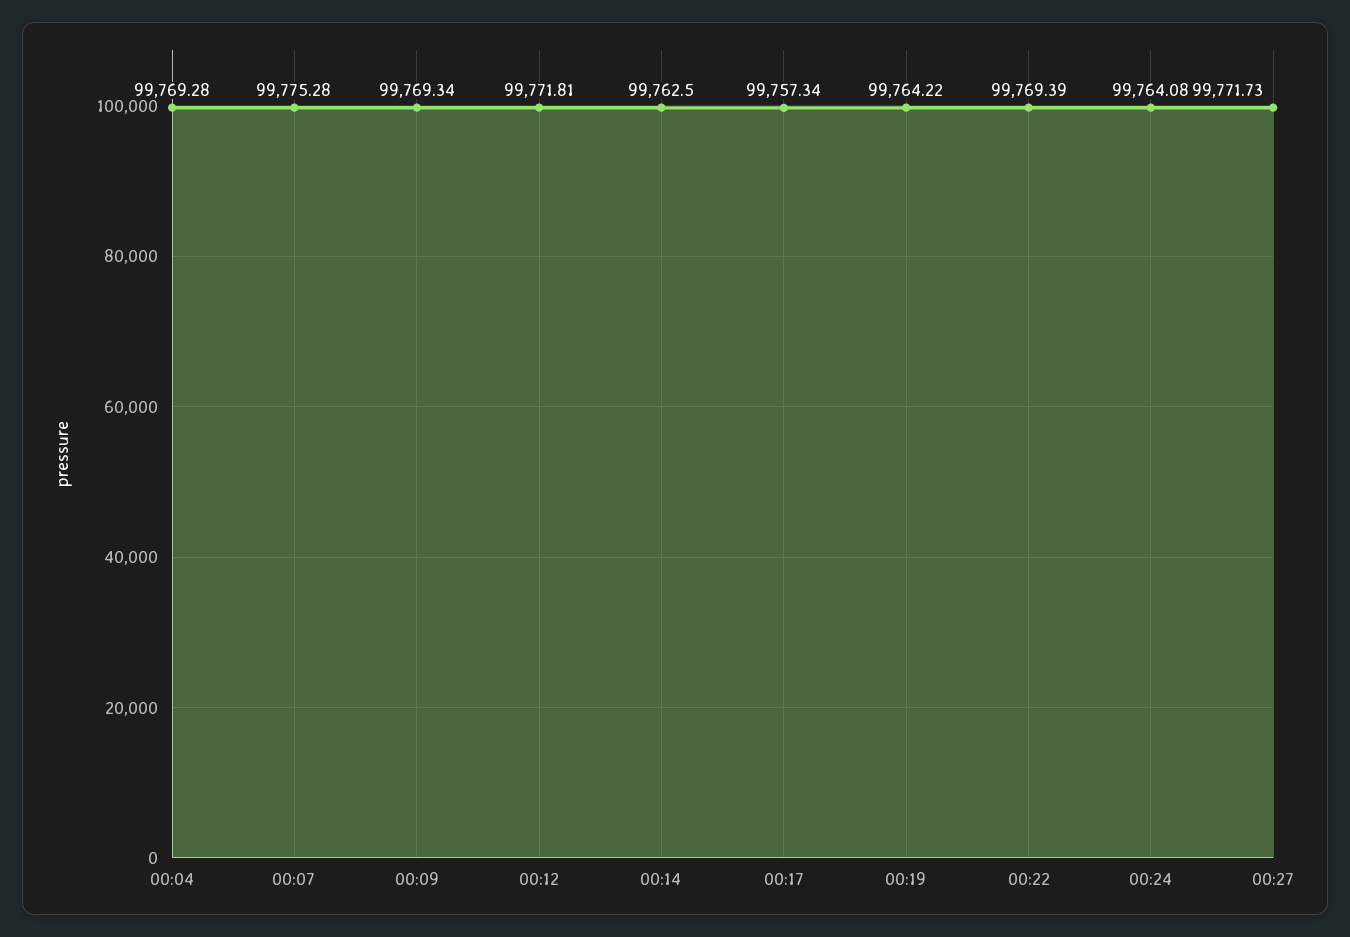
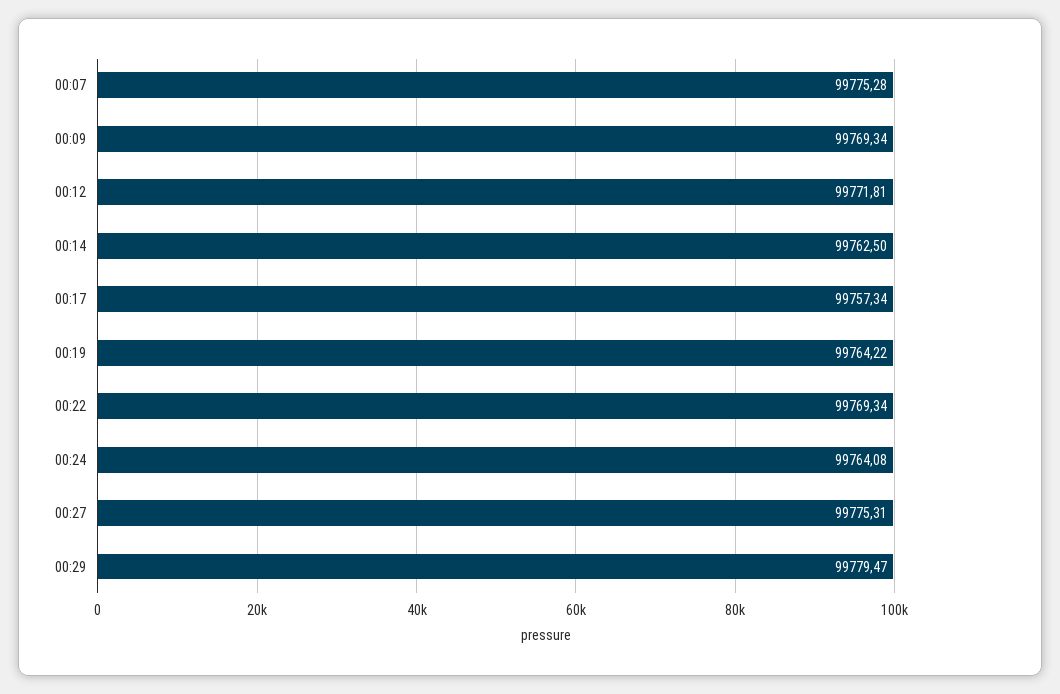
00:04: 99769.28 -> none
00:22: 99769.39 -> 99769.34
00:27: 99771.73 -> 99775.31
00:29: none -> 99779.47

